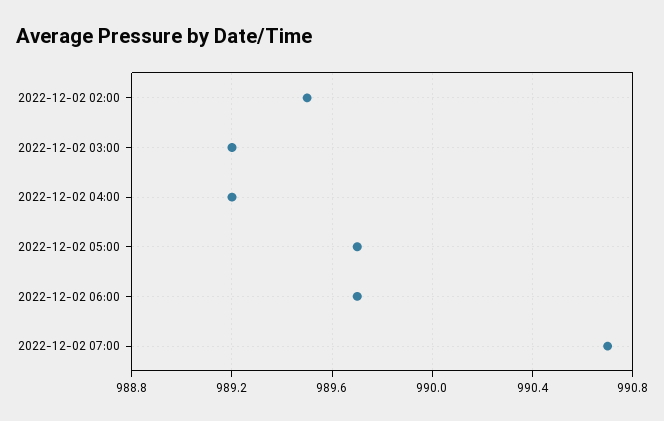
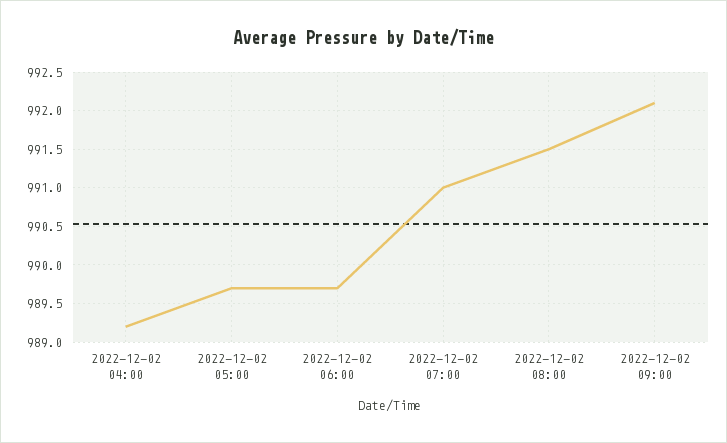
2022-12-02 02:00: 989.5 -> none
2022-12-02 03:00: 989.2 -> none
2022-12-02 07:00: 990.7 -> 991
2022-12-02 08:00: none -> 991.5
2022-12-02 09:00: none -> 992.1

